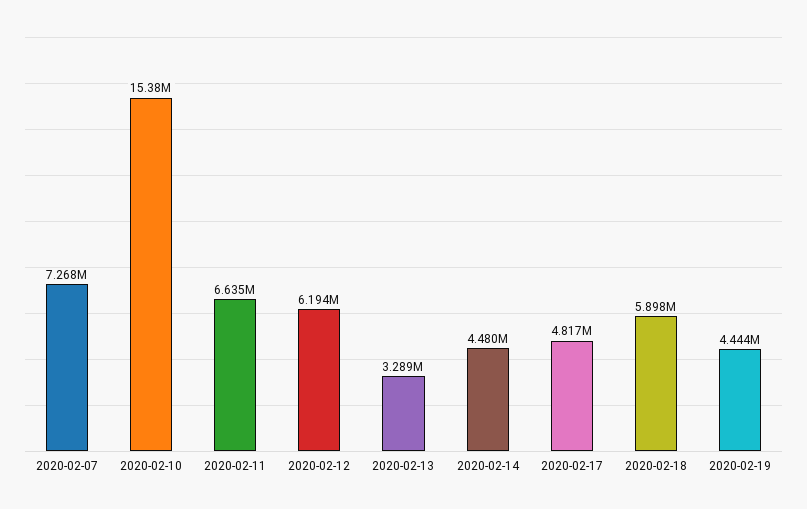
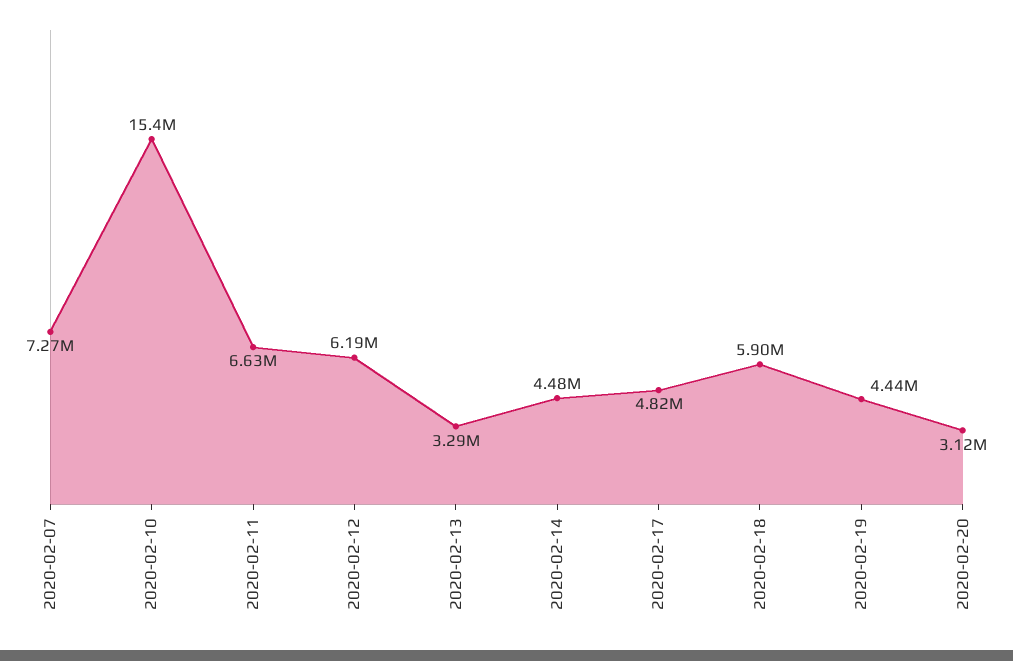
2020-02-20: none -> 3120000

